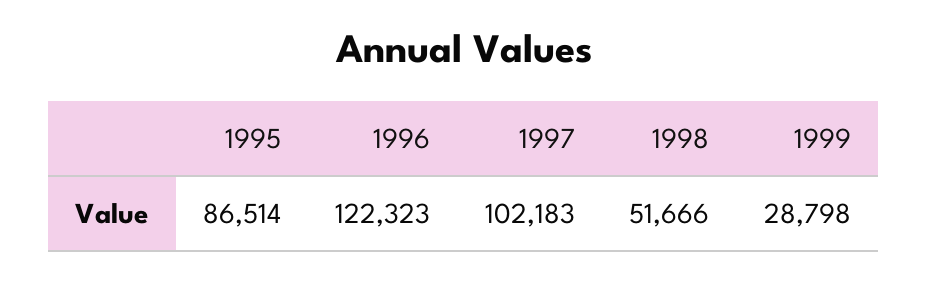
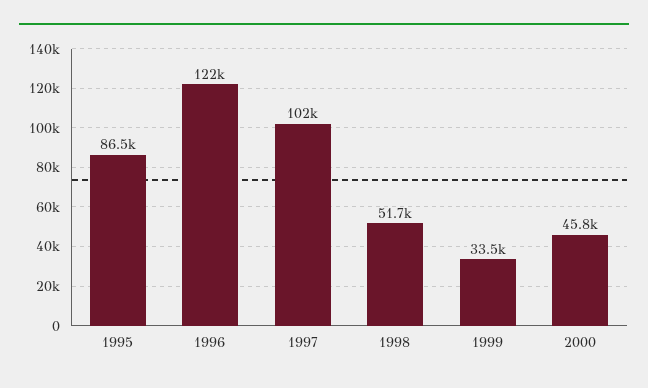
1999: 28798 -> 33500
2000: none -> 45800

